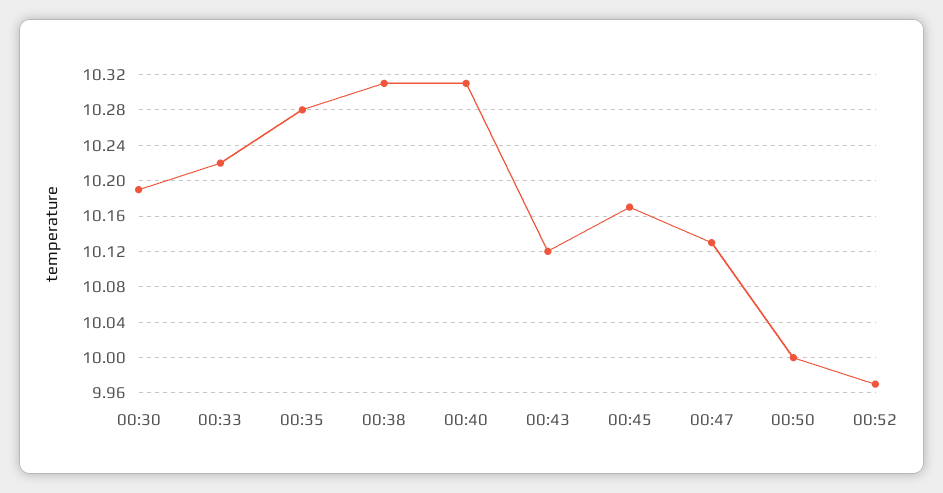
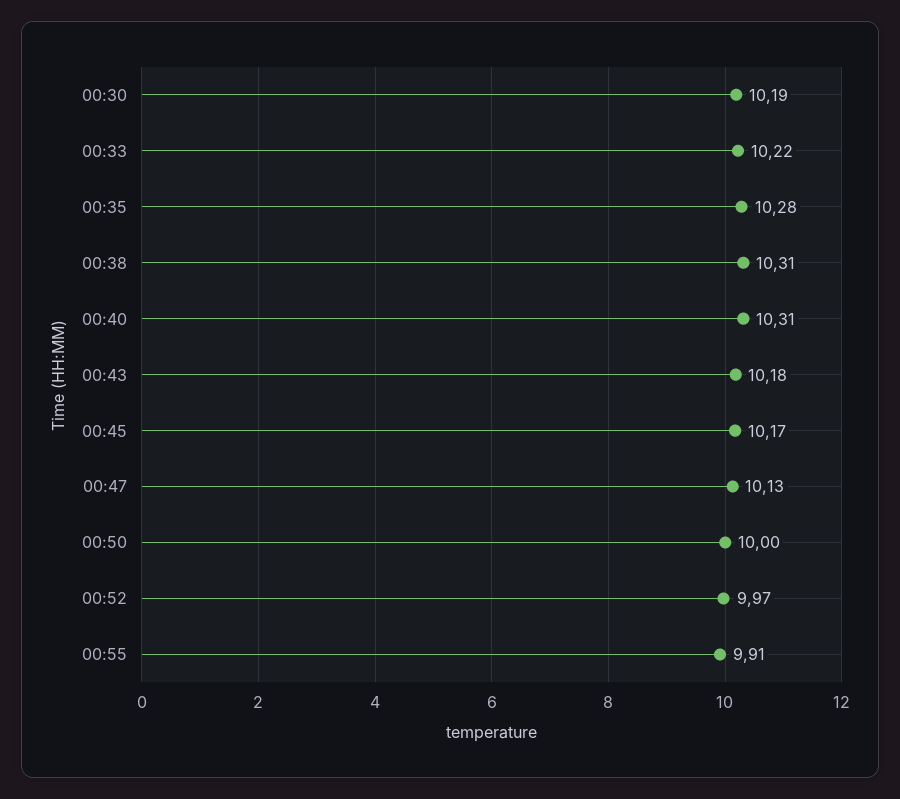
00:43: 10.12 -> 10.18
00:55: none -> 9.91

